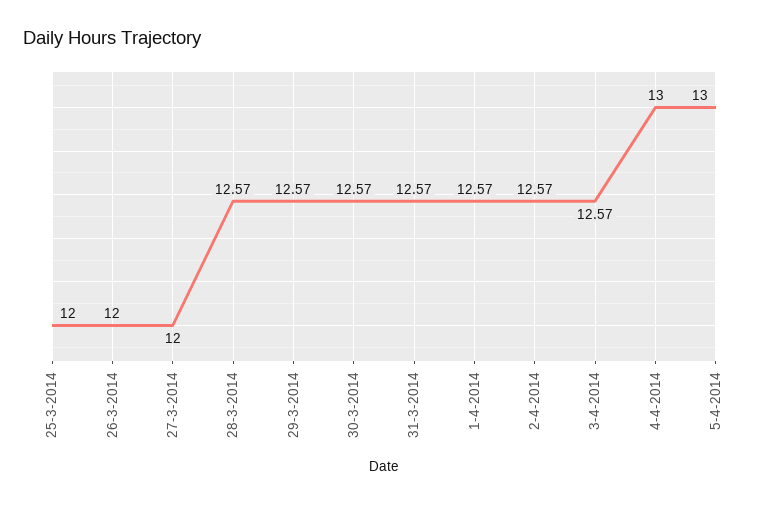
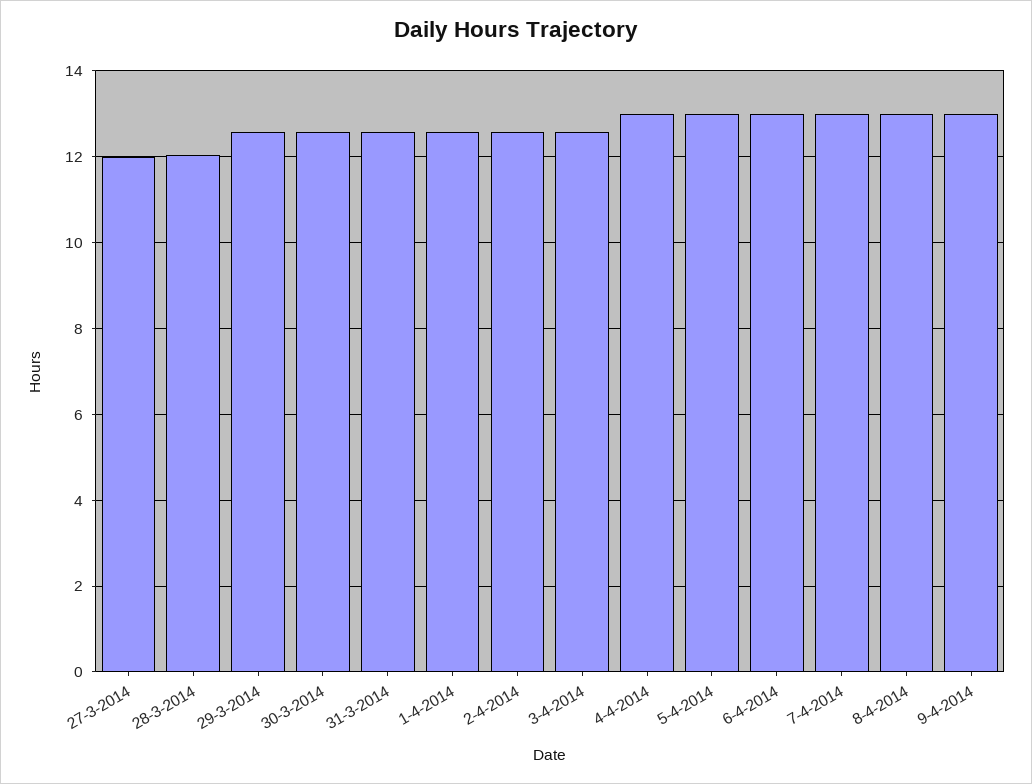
25-3-2014: 12 -> none
26-3-2014: 12 -> none
28-3-2014: 12.57 -> 12
6-4-2014: none -> 13
7-4-2014: none -> 13
8-4-2014: none -> 13
9-4-2014: none -> 13

